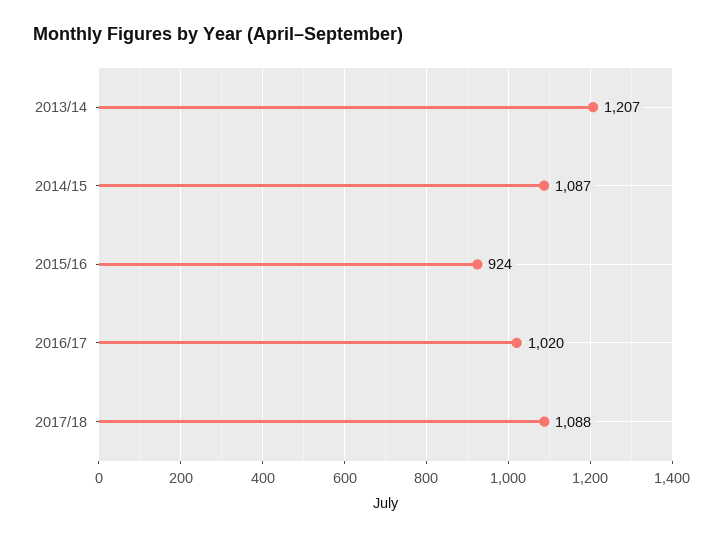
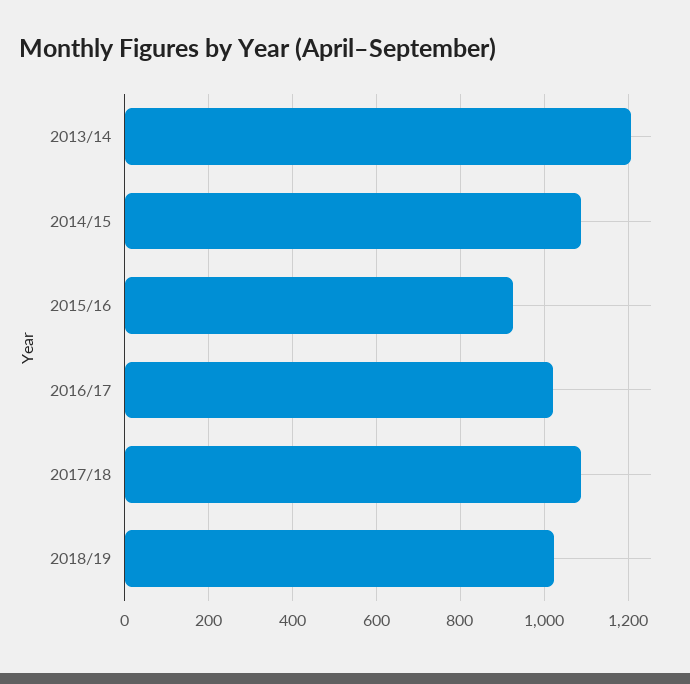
2018/19: none -> 1020

